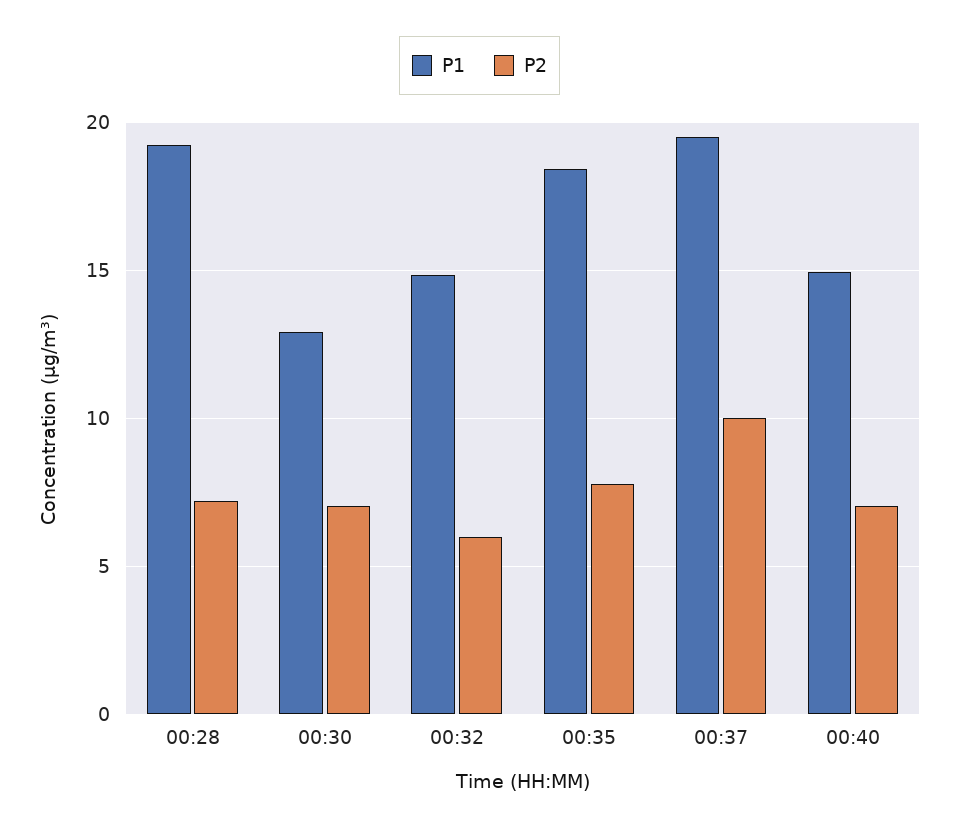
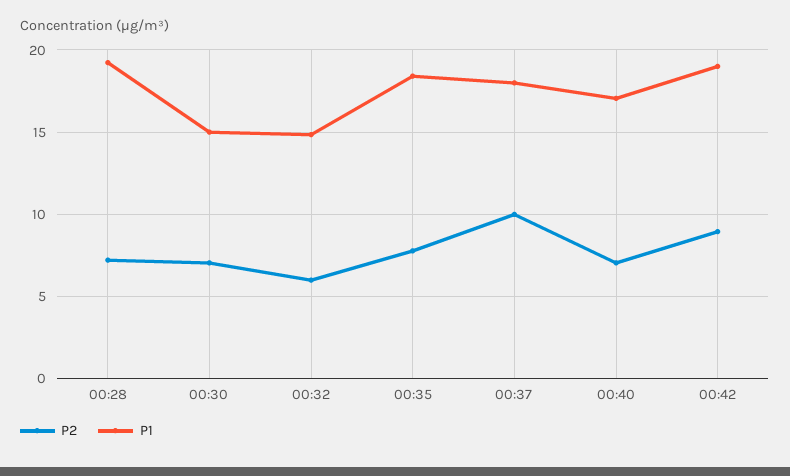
P1, 00:30: 13 -> 15
P1, 00:37: 19.5 -> 18
P1, 00:40: 15 -> 17
P2, 00:42: none -> 9
P1, 00:42: none -> 19

